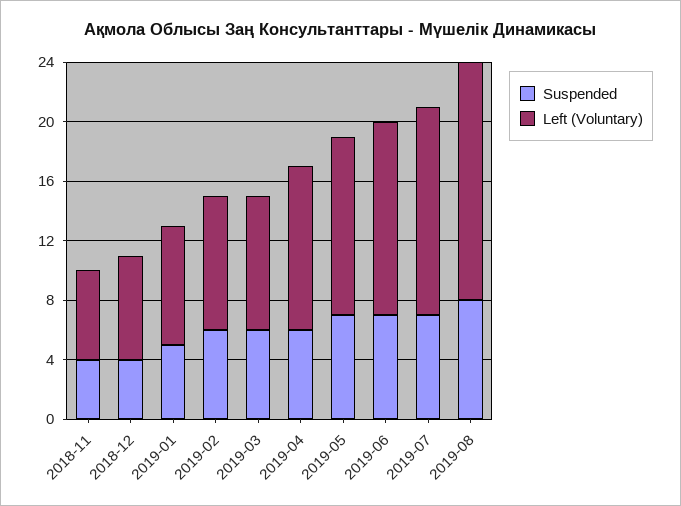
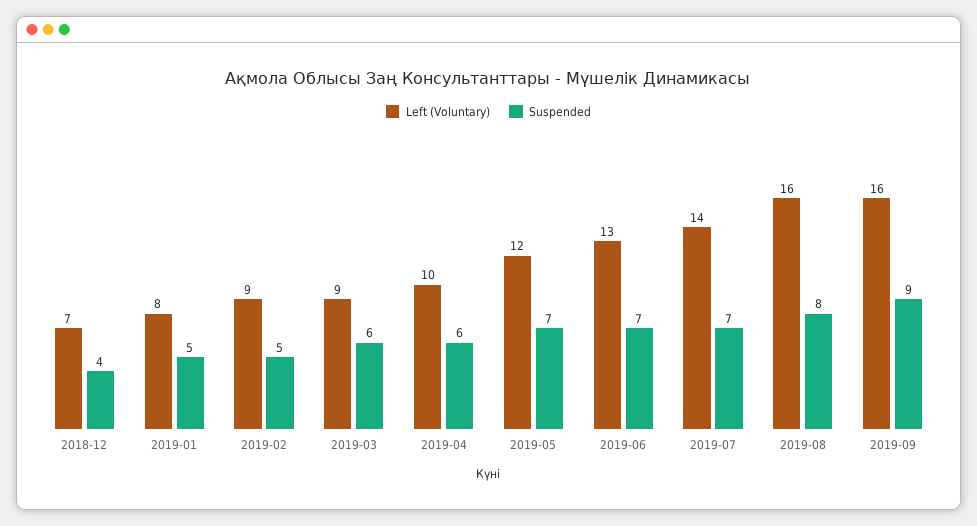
Suspended, 2018-11: 4 -> none
Left (Voluntary), 2018-11: 6 -> none
Suspended, 2019-02: 6 -> 5
Left (Voluntary), 2019-04: 11 -> 10
Left (Voluntary), 2019-09: none -> 16
Suspended, 2019-09: none -> 9

